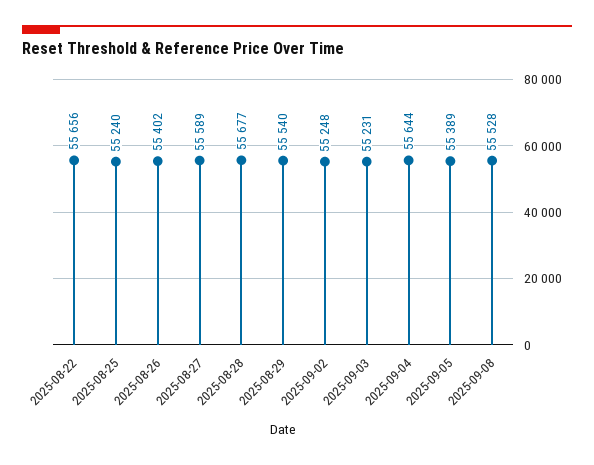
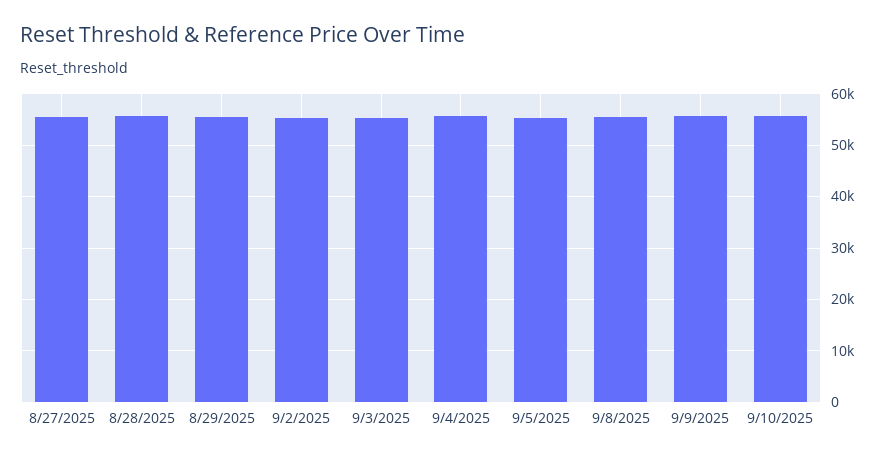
2025-08-22: 55656 -> none
2025-08-25: 55240 -> none
2025-08-26: 55402 -> none
9/9/2025: none -> 56000
9/10/2025: none -> 56000

